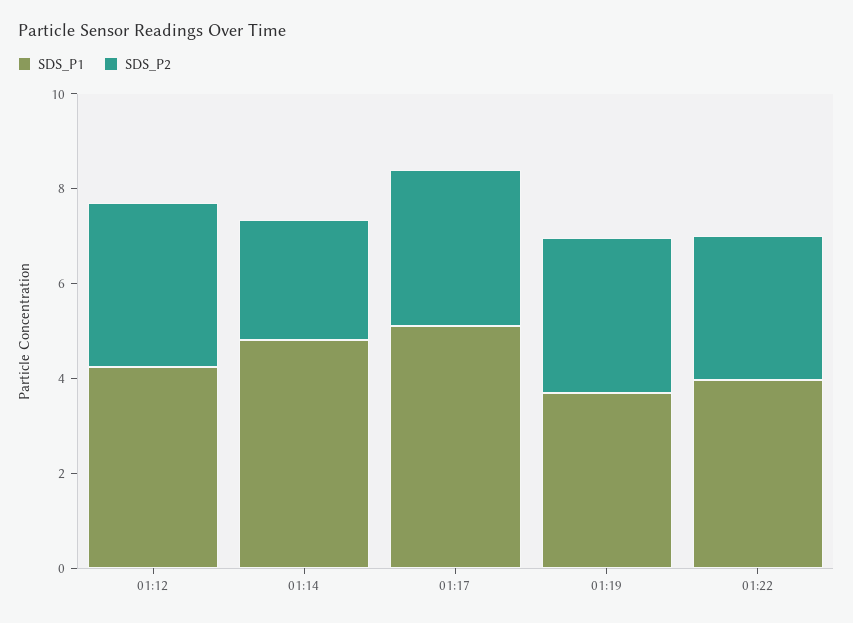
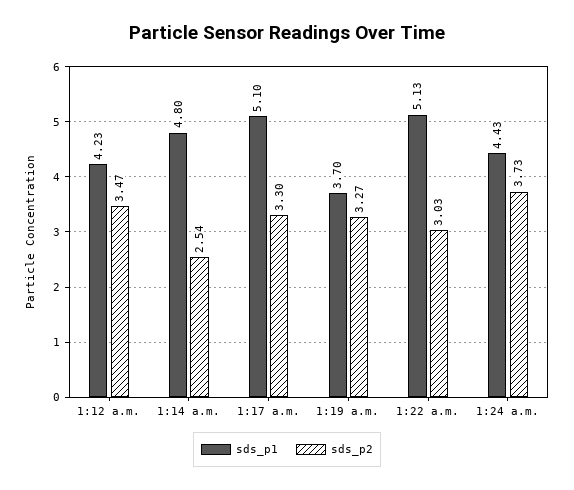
SDS_P1, 01:22: 4 -> 5.13
SDS_P1, 1:24 a.m.: none -> 4.43
SDS_P2, 1:24 a.m.: none -> 3.73

